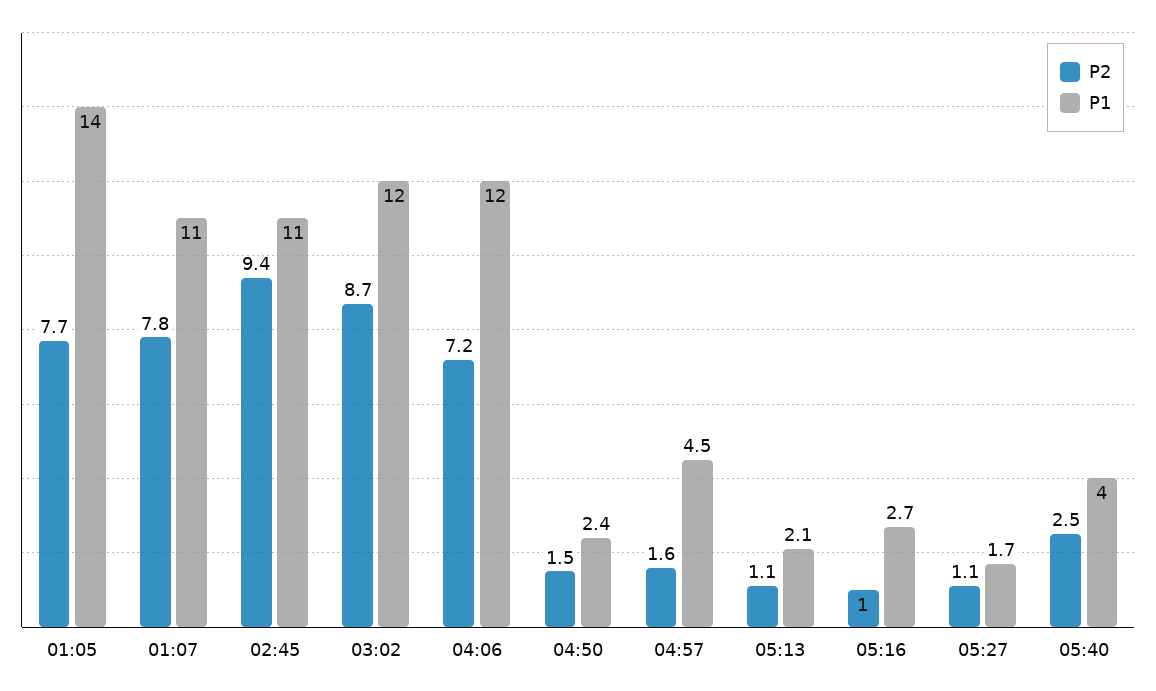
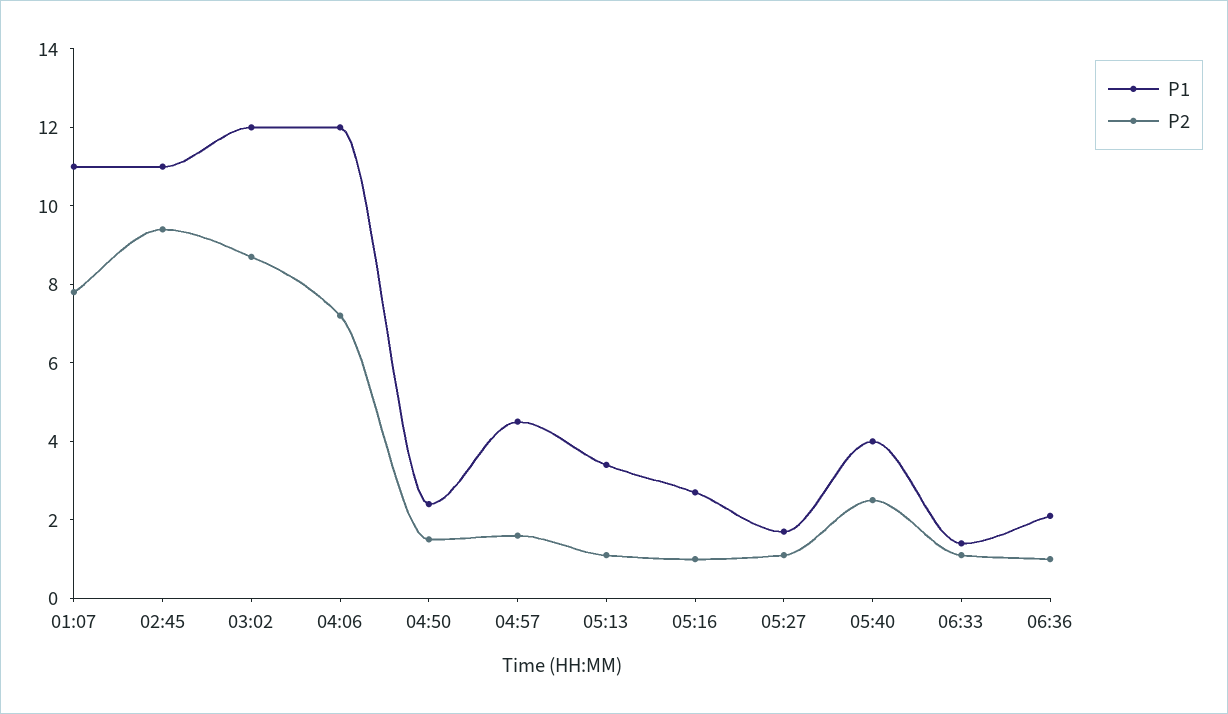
P2, 01:05: 7.7 -> none
P1, 01:05: 14 -> none
P1, 05:13: 2.1 -> 3.5
P1, 06:33: none -> 1.5
P2, 06:33: none -> 1
P1, 06:36: none -> 2
P2, 06:36: none -> 1

